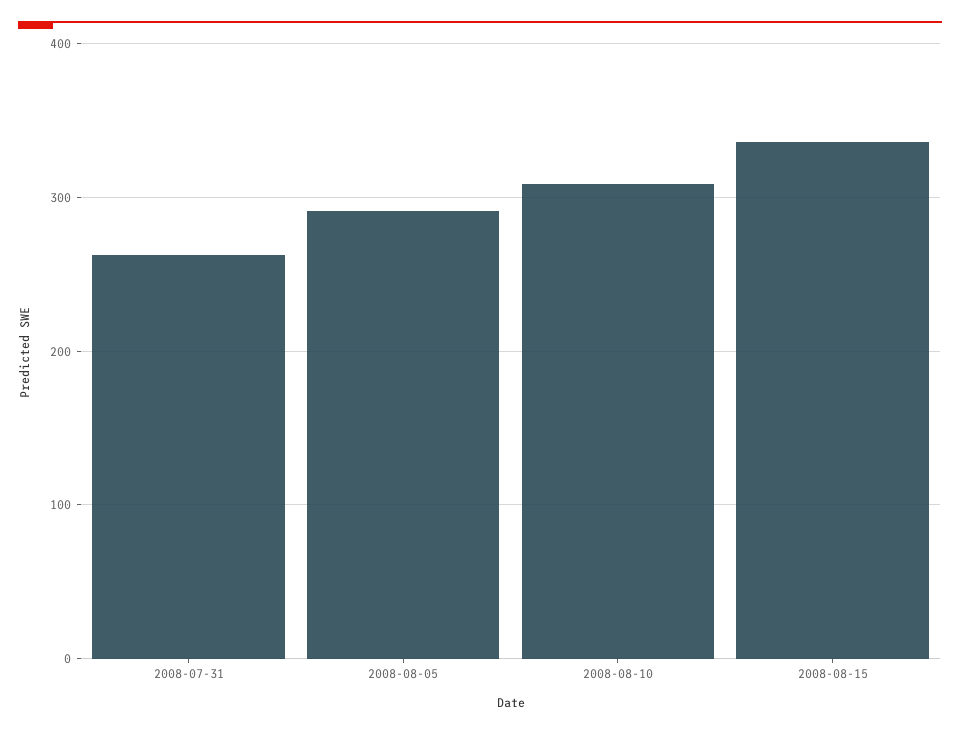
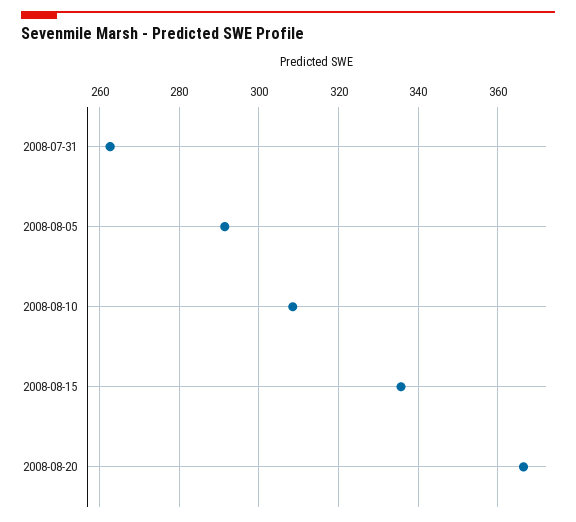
2008-08-20: none -> 366

